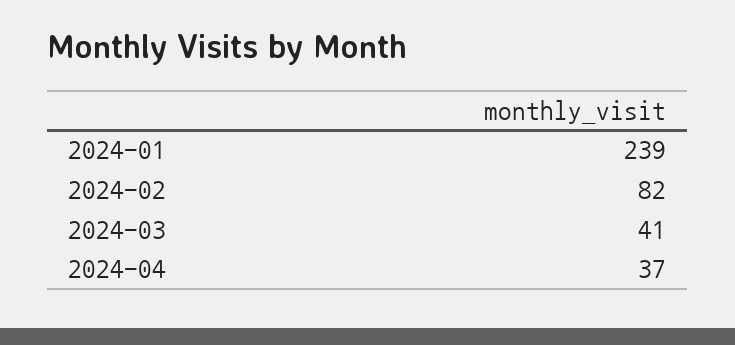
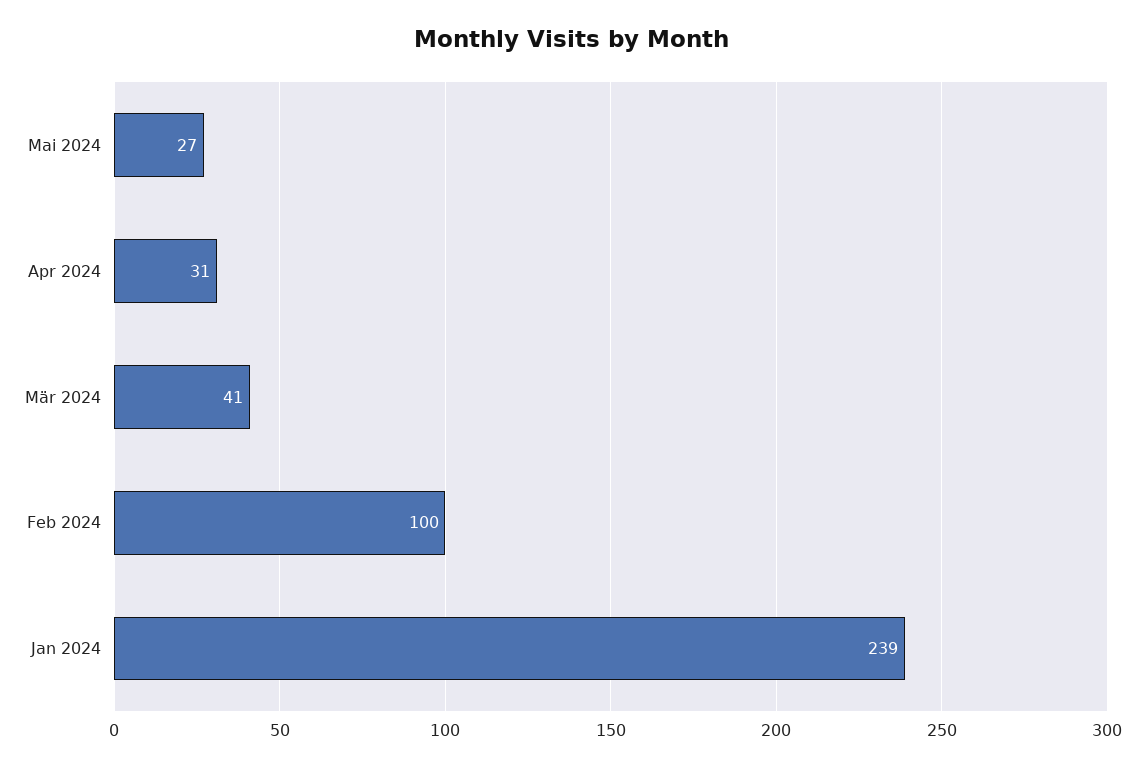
2024-02: 82 -> 100
2024-04: 37 -> 31
Mai 2024: none -> 27

